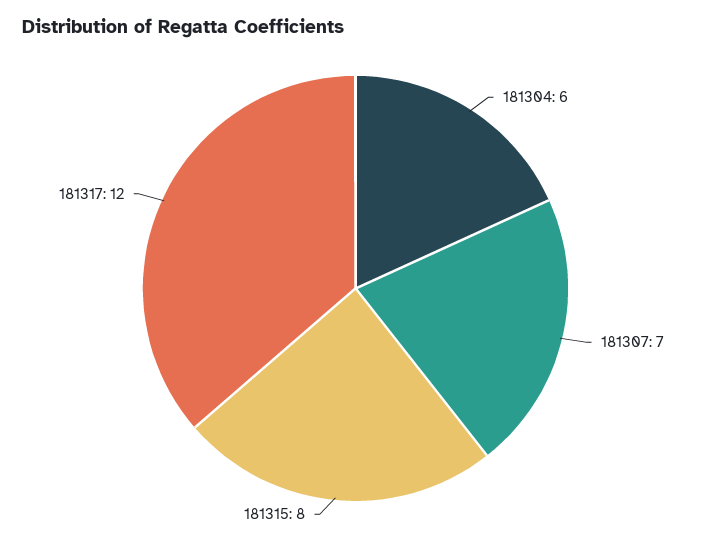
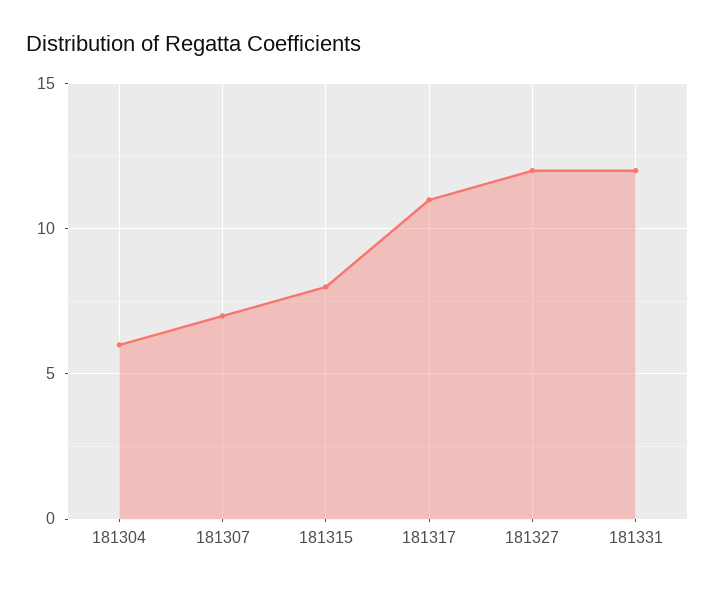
181317: 12 -> 11
181327: none -> 12
181331: none -> 12

